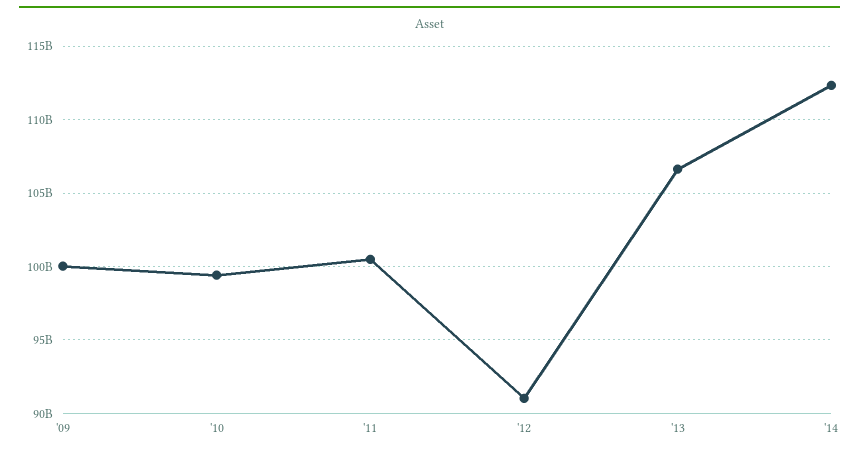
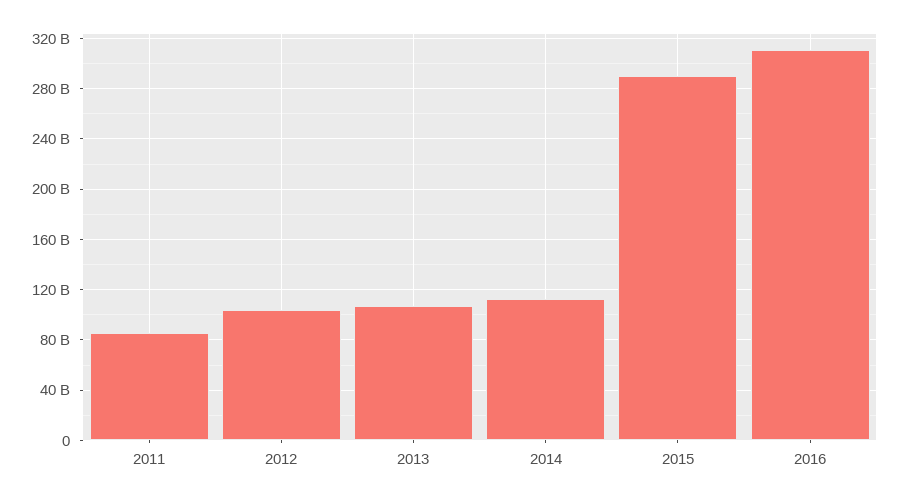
'09: 100000000000 -> none
'10: 99500000000 -> none
'11: 100500000000 -> 85000000000
'12: 91000000000 -> 105000000000
2015: none -> 290000000000
2016: none -> 310000000000

